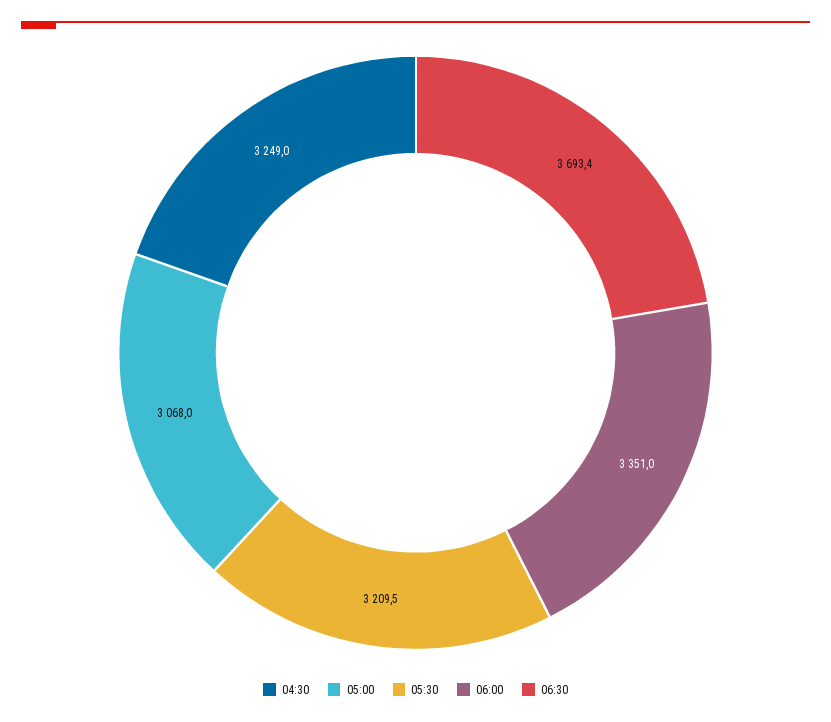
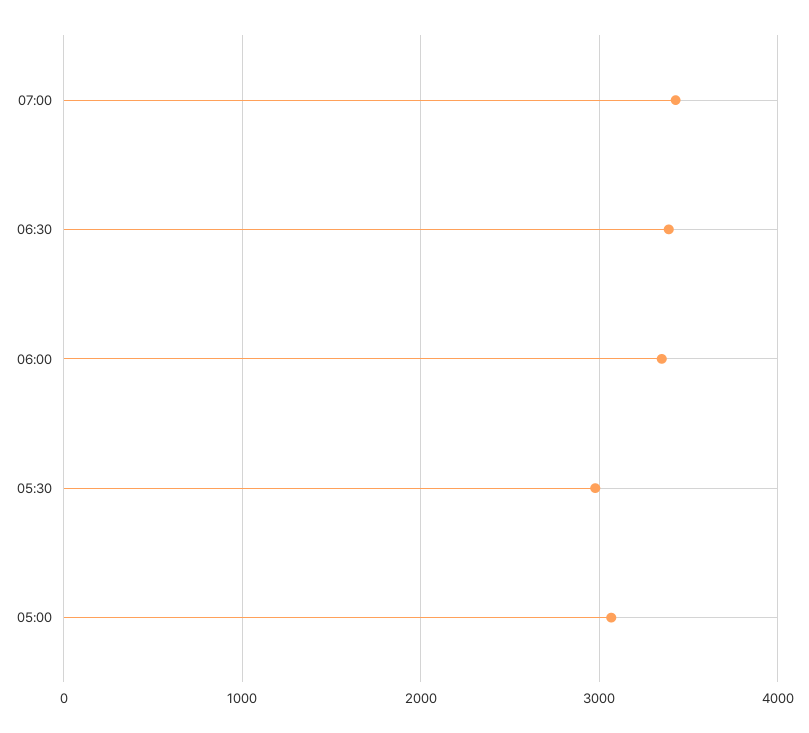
04:30: 3249 -> none
05:30: 3209.5 -> 3000
06:30: 3693.4 -> 3400
07:00: none -> 3400

